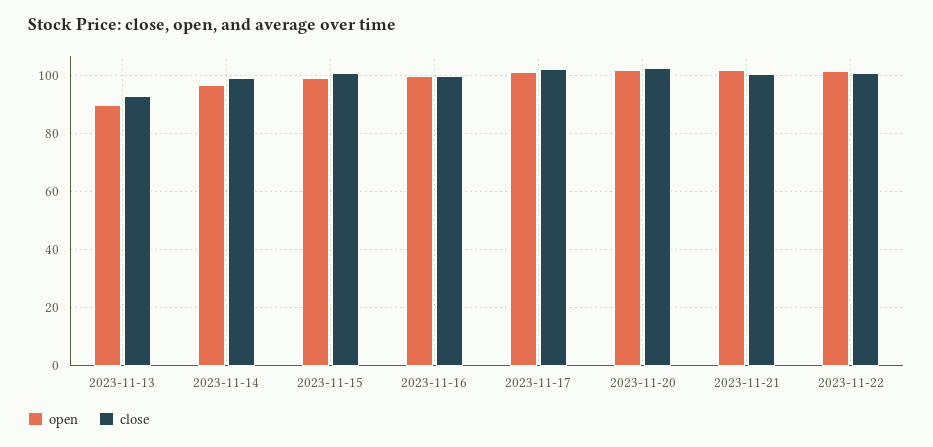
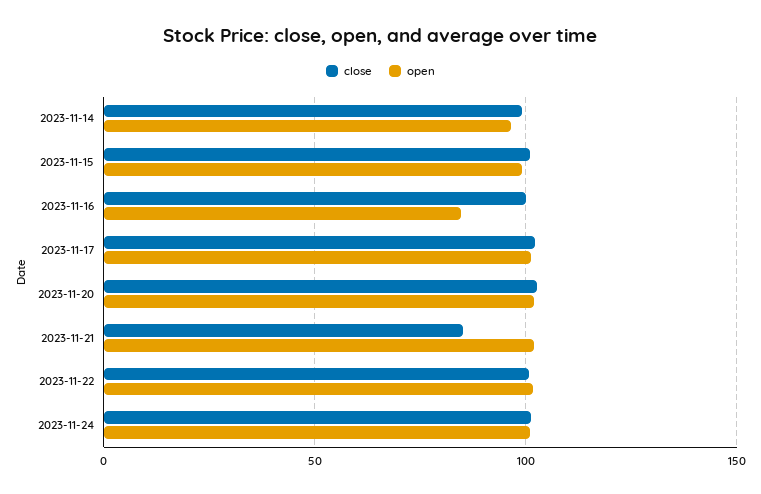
open, 2023-11-13: 90 -> none
close, 2023-11-13: 92.5 -> none
open, 2023-11-16: 100 -> 85
close, 2023-11-21: 100 -> 85
close, 2023-11-24: none -> 100
open, 2023-11-24: none -> 100

